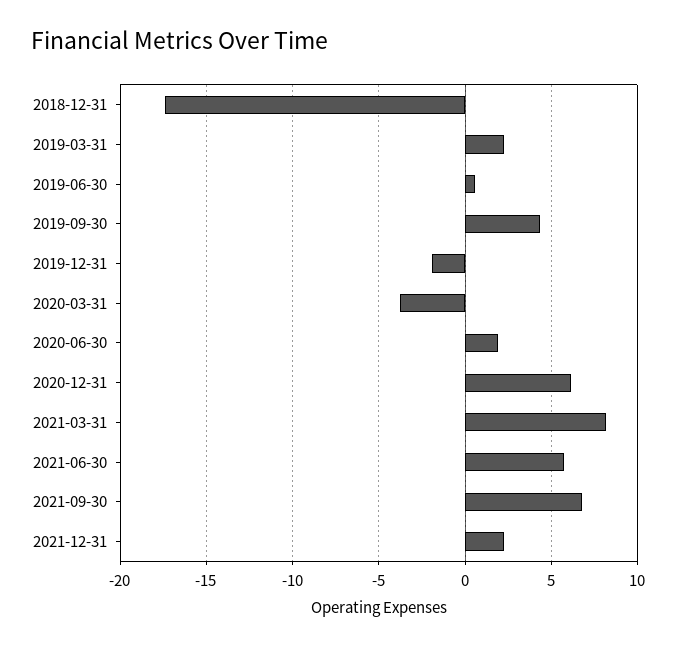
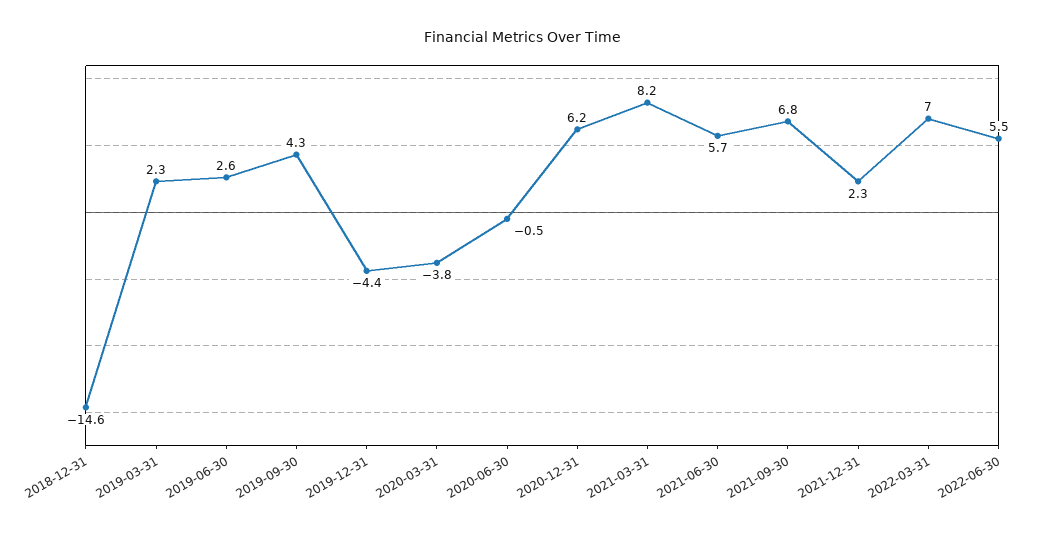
2018-12-31: -17.5 -> -14.6
2019-06-30: 0.5 -> 2.6
2019-12-31: -2 -> -4.4
2020-06-30: 2 -> -0.5
2022-03-31: none -> 7
2022-06-30: none -> 5.5

